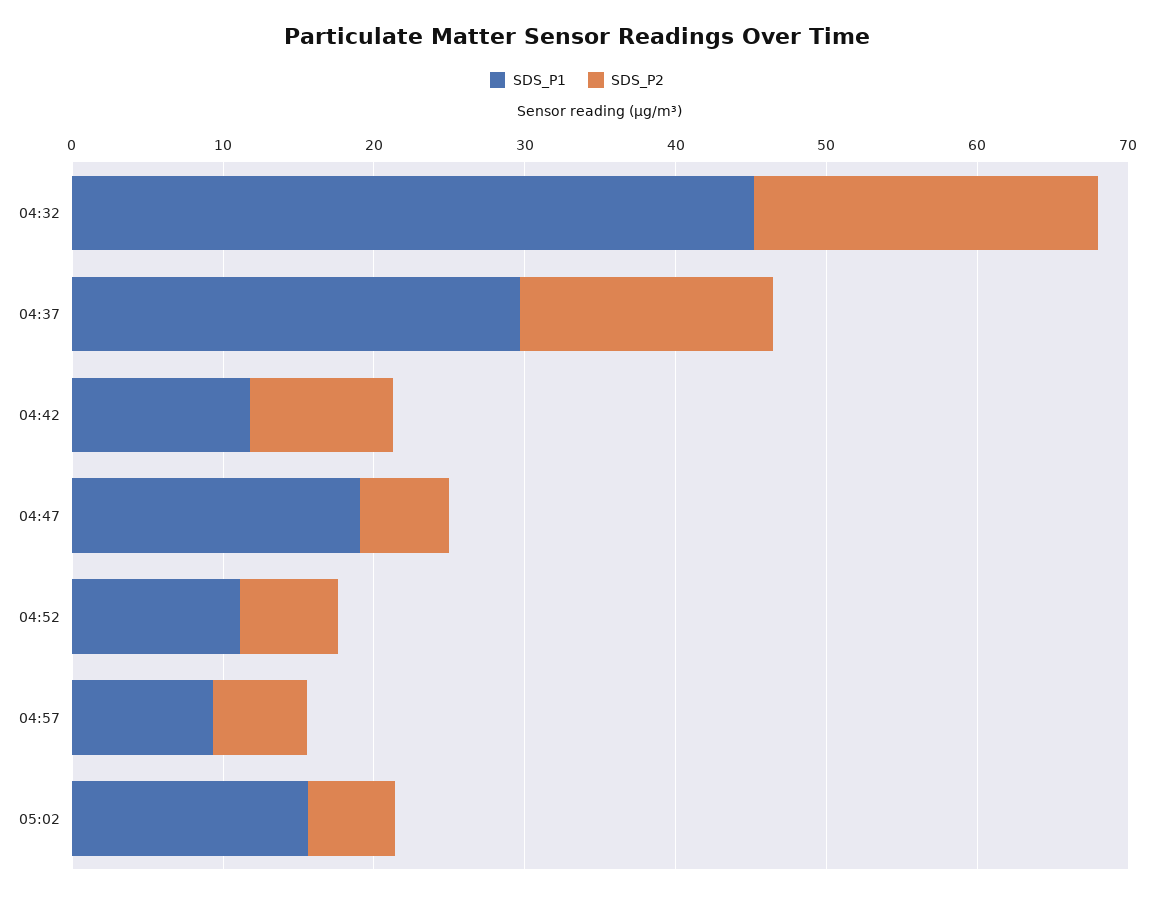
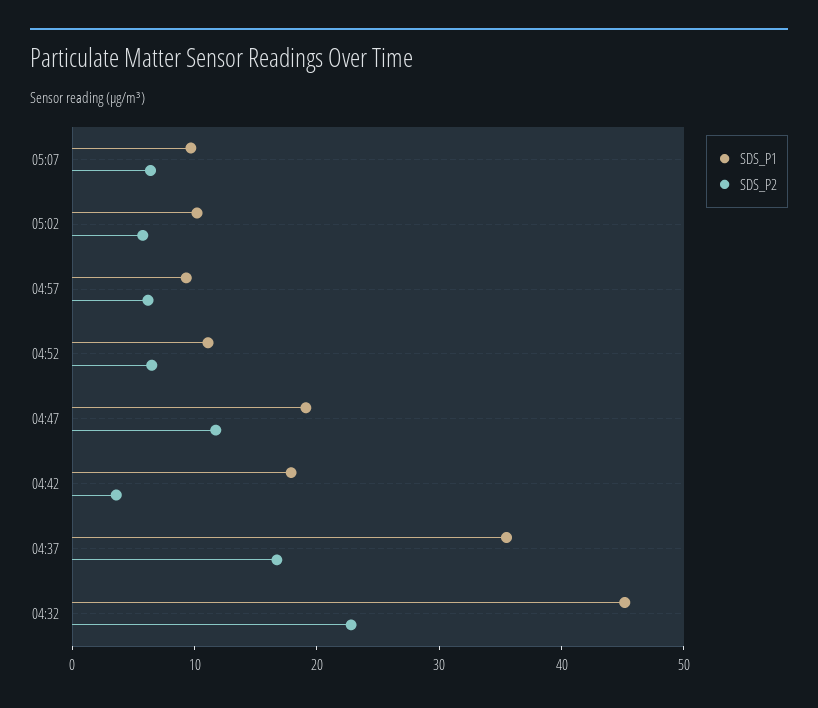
SDS_P1, 04:37: 30 -> 36
SDS_P1, 04:42: 12 -> 18
SDS_P2, 04:42: 10 -> 4
SDS_P2, 04:47: 6 -> 12
SDS_P1, 05:02: 16 -> 10
SDS_P1, 05:07: none -> 10
SDS_P2, 05:07: none -> 6

